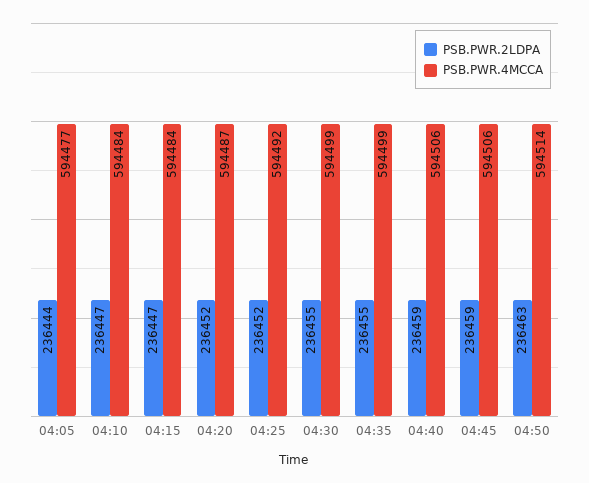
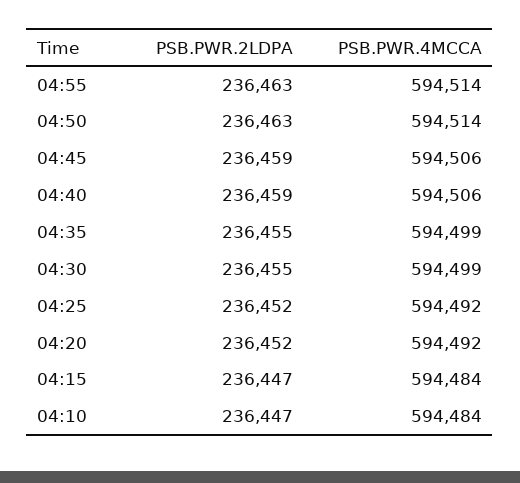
PSB.PWR.2LDPA, 04:05: 236444 -> none
PSB.PWR.4MCCA, 04:05: 594477 -> none
PSB.PWR.4MCCA, 04:20: 594487 -> 594492
PSB.PWR.2LDPA, 04:55: none -> 236463
PSB.PWR.4MCCA, 04:55: none -> 594514

